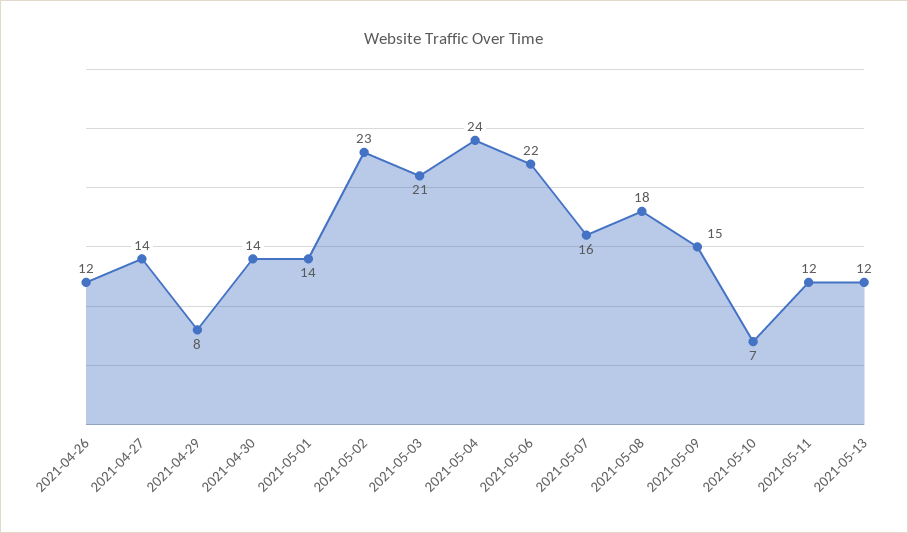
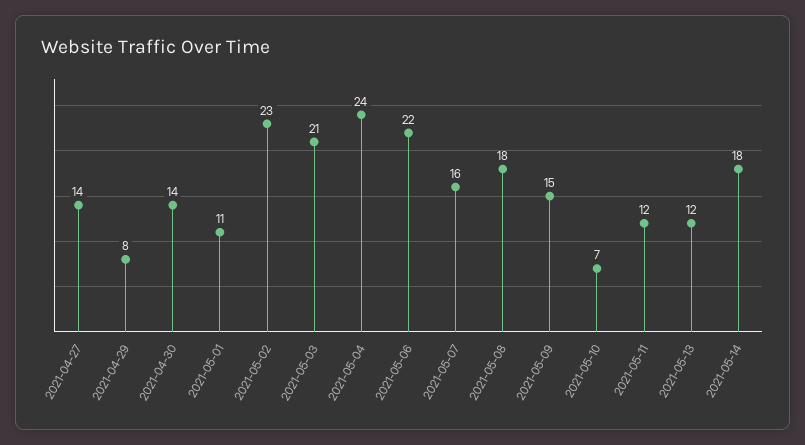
2021-04-26: 12 -> none
2021-05-01: 14 -> 11
2021-05-14: none -> 18

